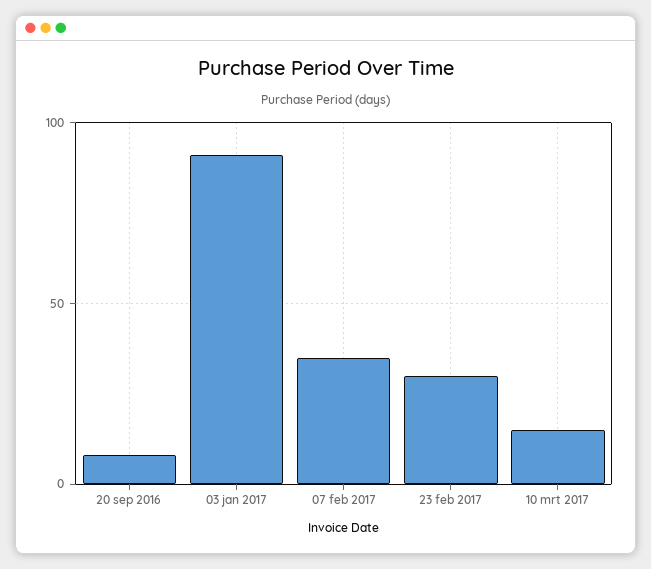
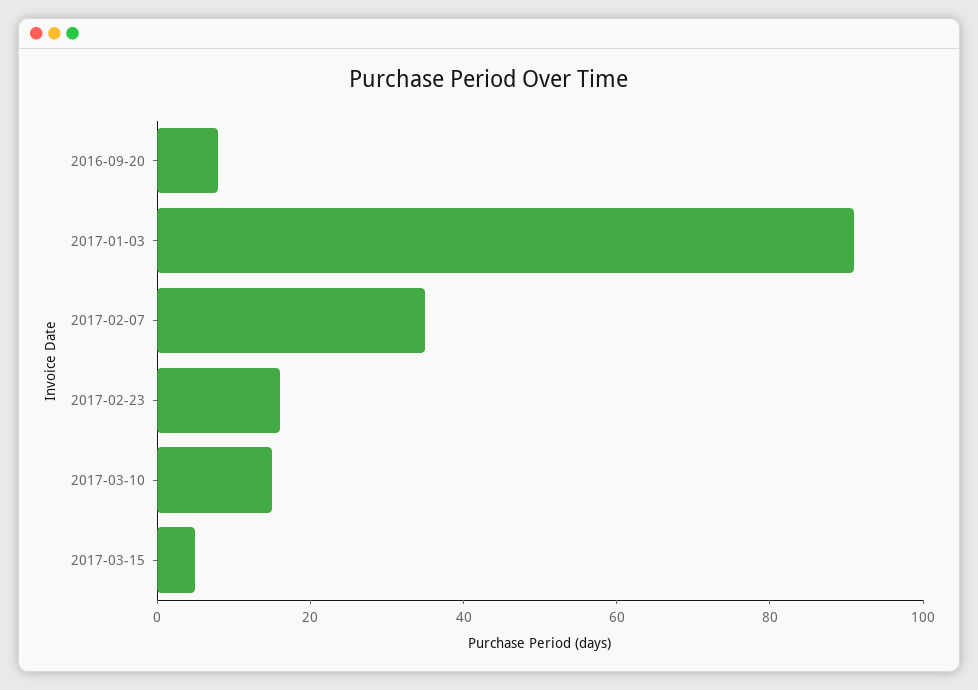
23 feb 2017: 30 -> 15
2017-03-15: none -> 5

